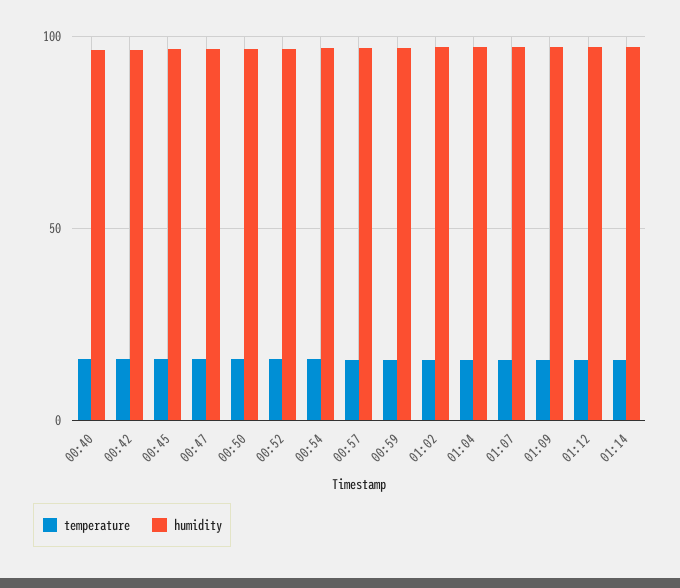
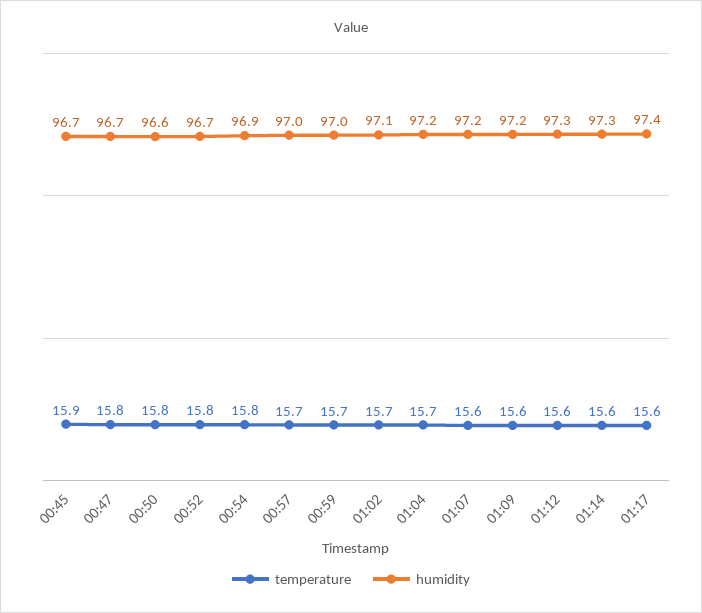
temperature, 00:40: 15 -> none
humidity, 00:40: 95 -> none
temperature, 00:42: 15 -> none
humidity, 00:42: 95 -> none
temperature, 01:17: none -> 15.6
humidity, 01:17: none -> 97.4

